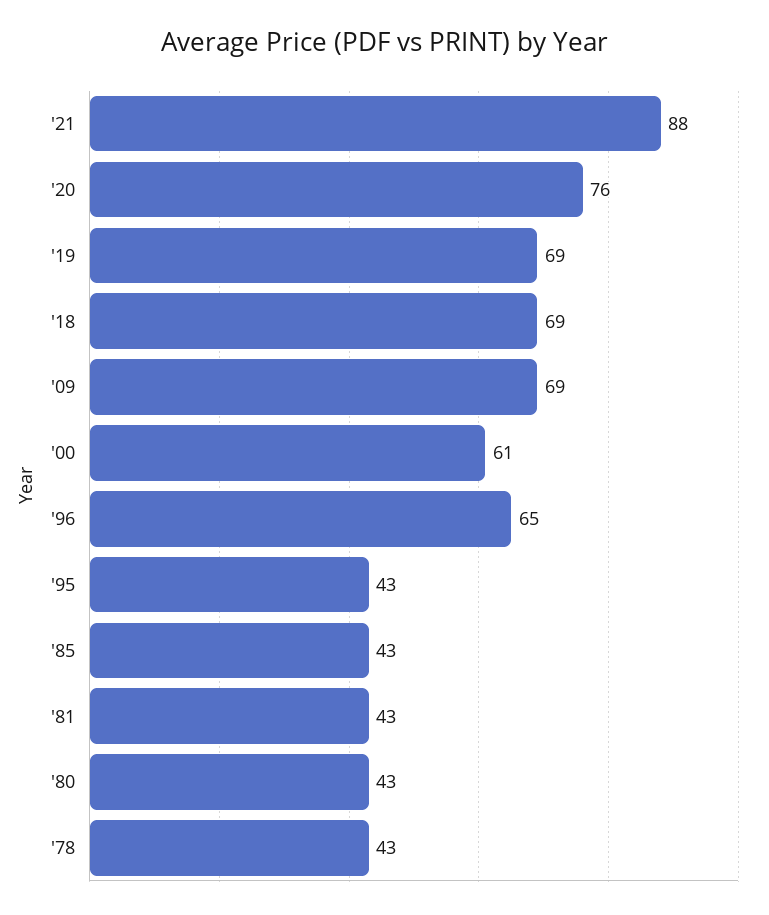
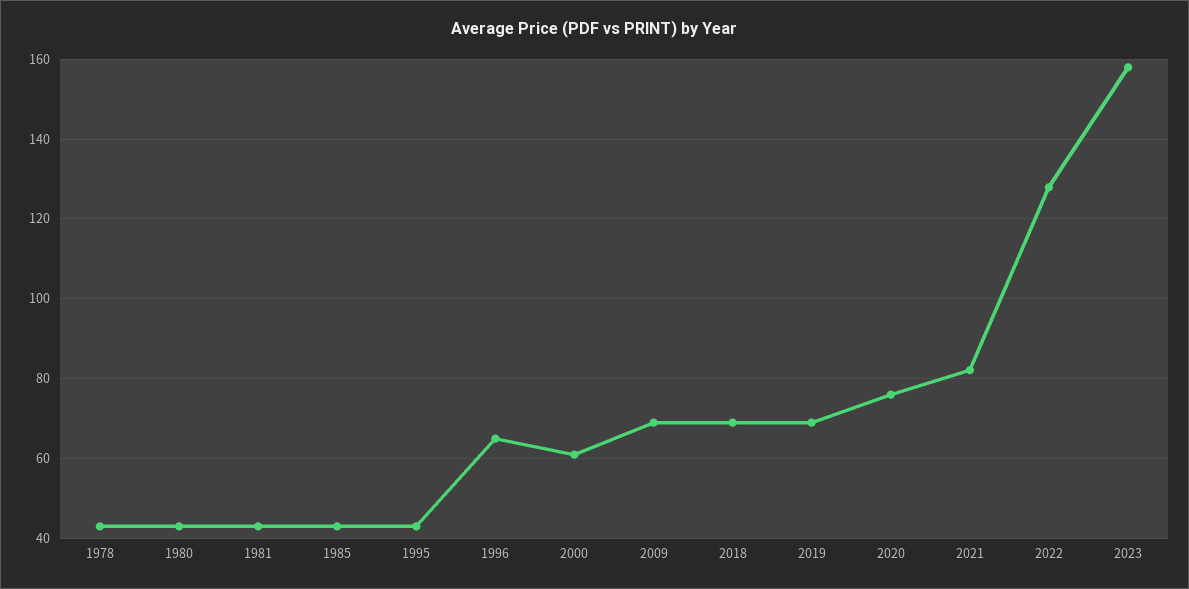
'21: 88 -> 82
2022: none -> 128
2023: none -> 158

